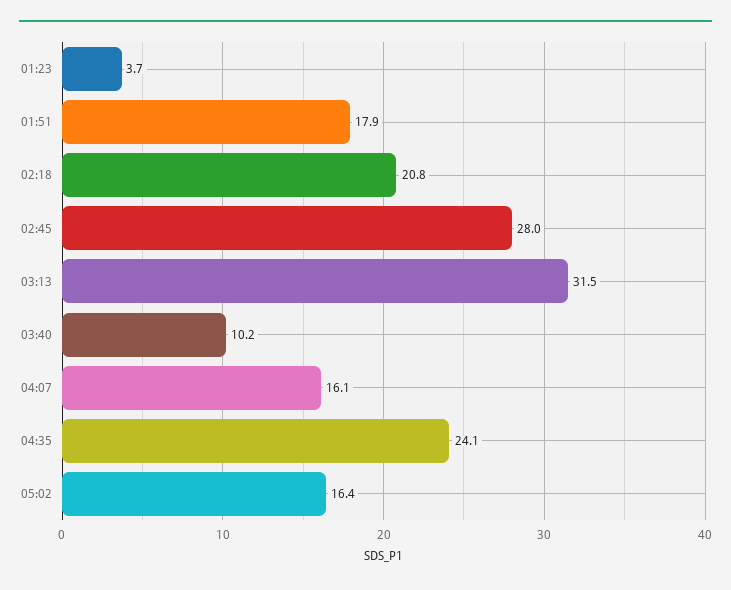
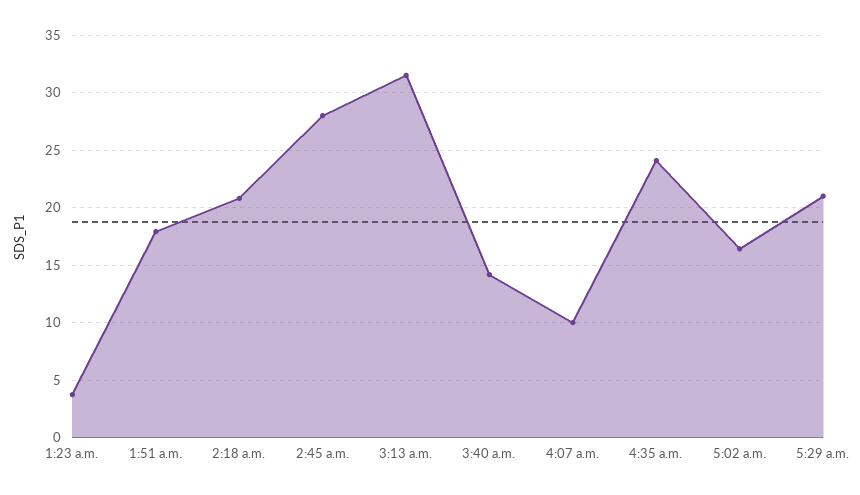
03:40: 10.2 -> 14
04:07: 16.1 -> 10
5:29 a.m.: none -> 21

